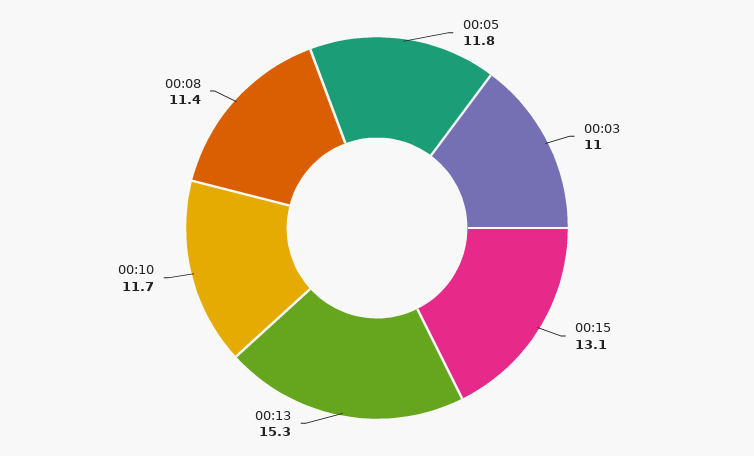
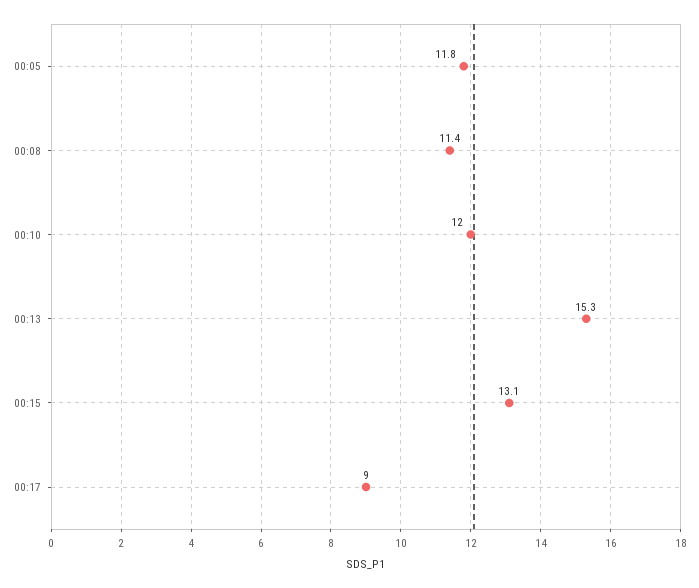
00:03: 11 -> none
00:10: 11.7 -> 12
00:17: none -> 9

